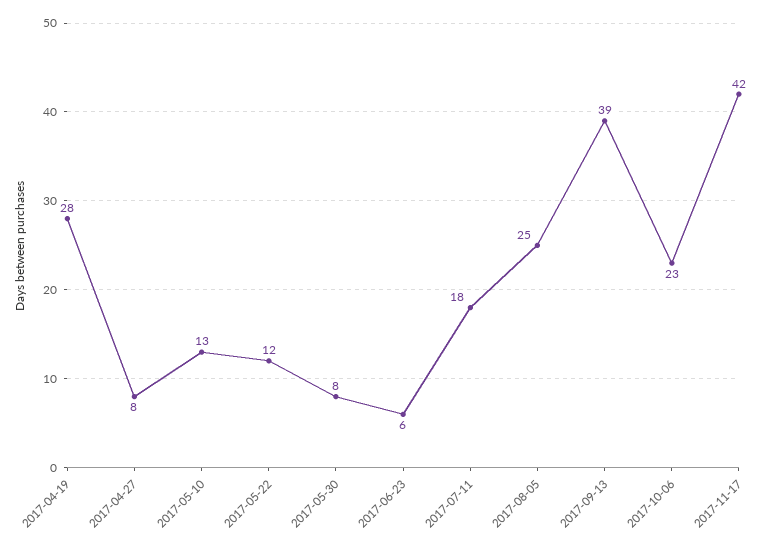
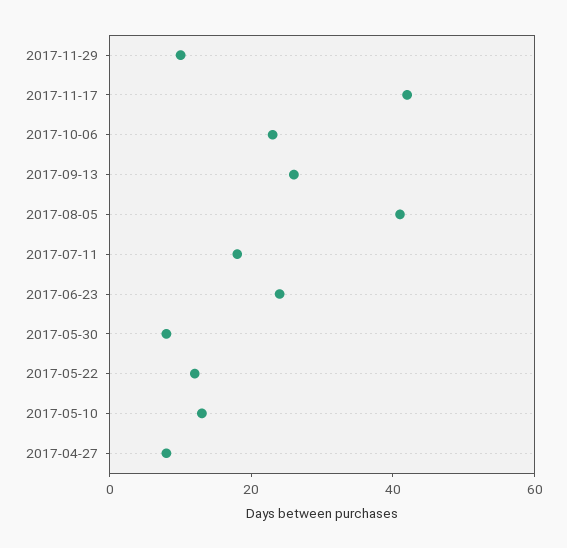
2017-04-19: 28 -> none
2017-06-23: 6 -> 25
2017-08-05: 25 -> 40
2017-09-13: 39 -> 25
2017-11-29: none -> 10

